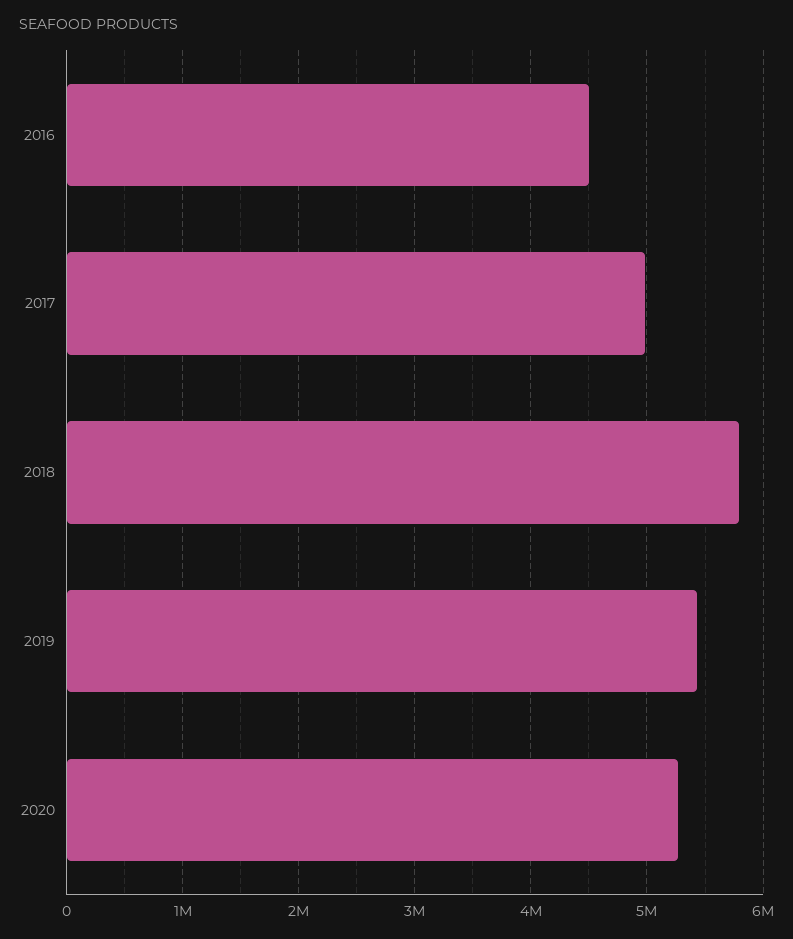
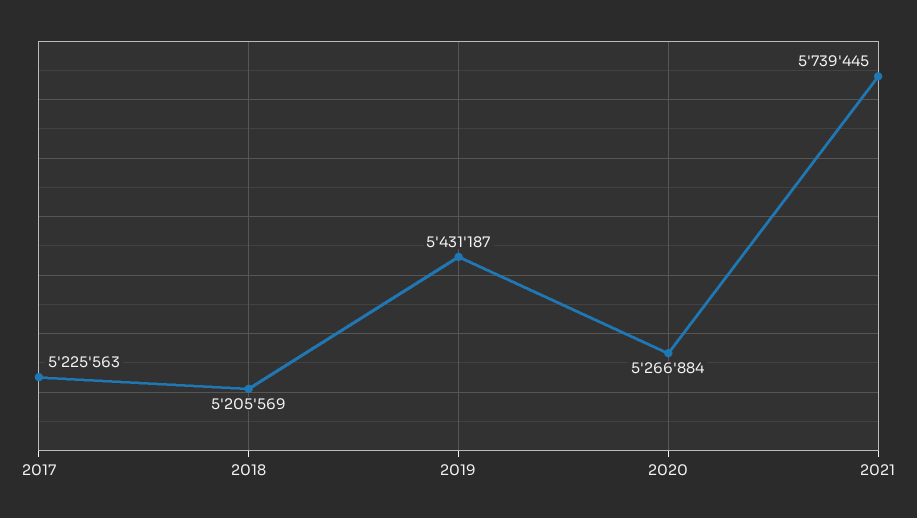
2016: 4500000 -> none
2017: 5000000 -> 5225563
2018: 5800000 -> 5205569
2021: none -> 5739445

